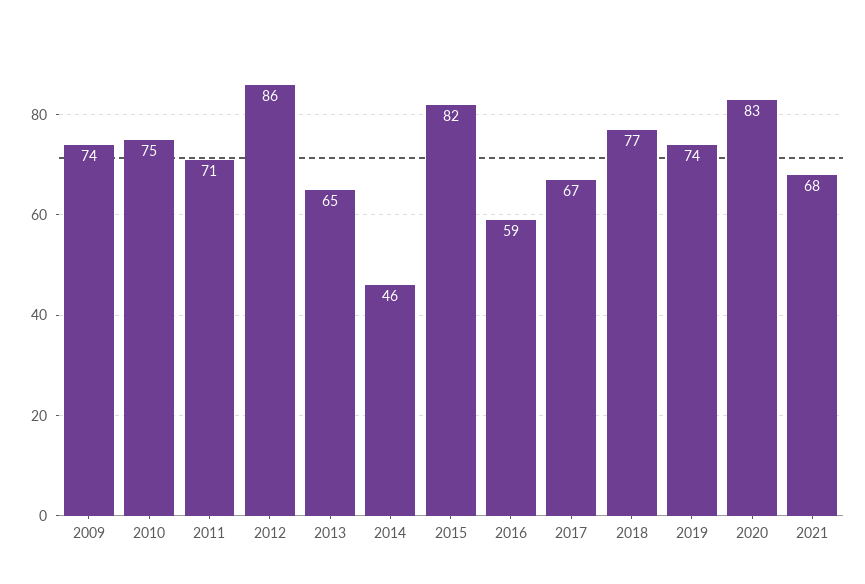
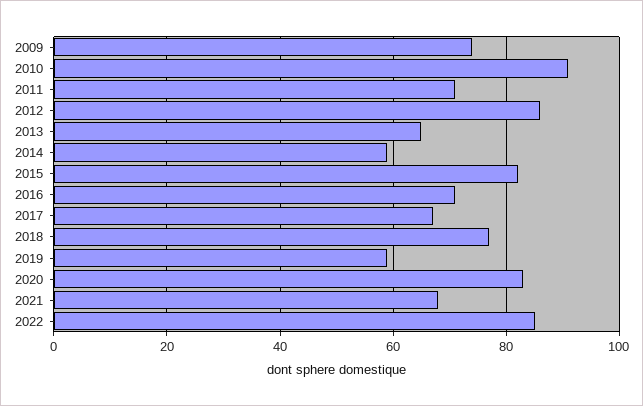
2010: 75 -> 90
2014: 46 -> 60
2016: 59 -> 70
2019: 74 -> 60
2022: none -> 85

